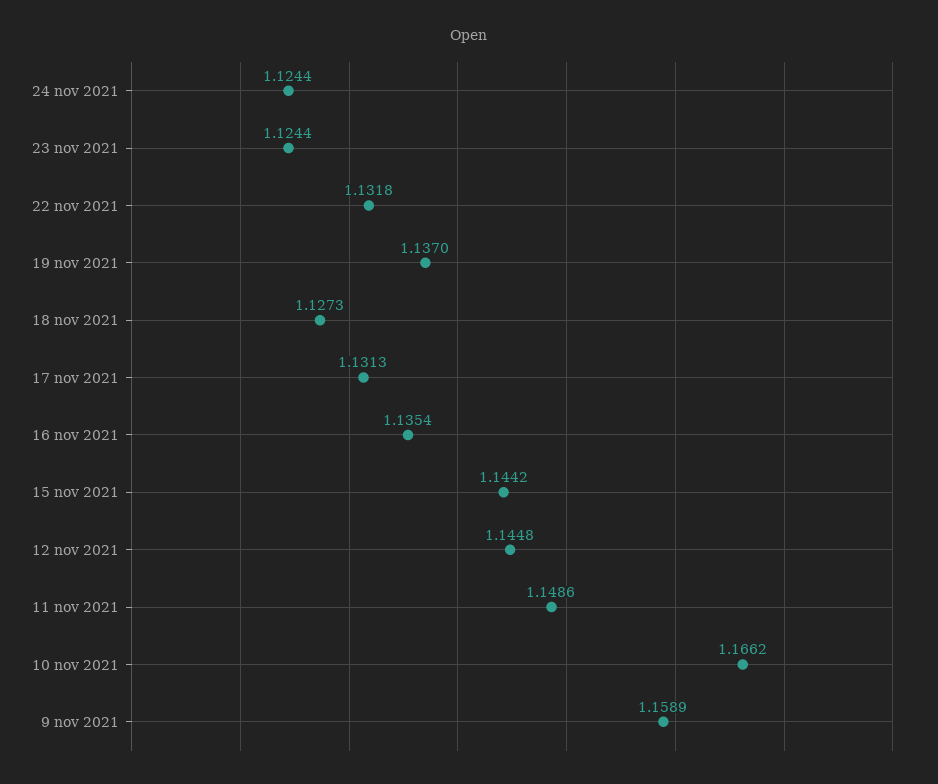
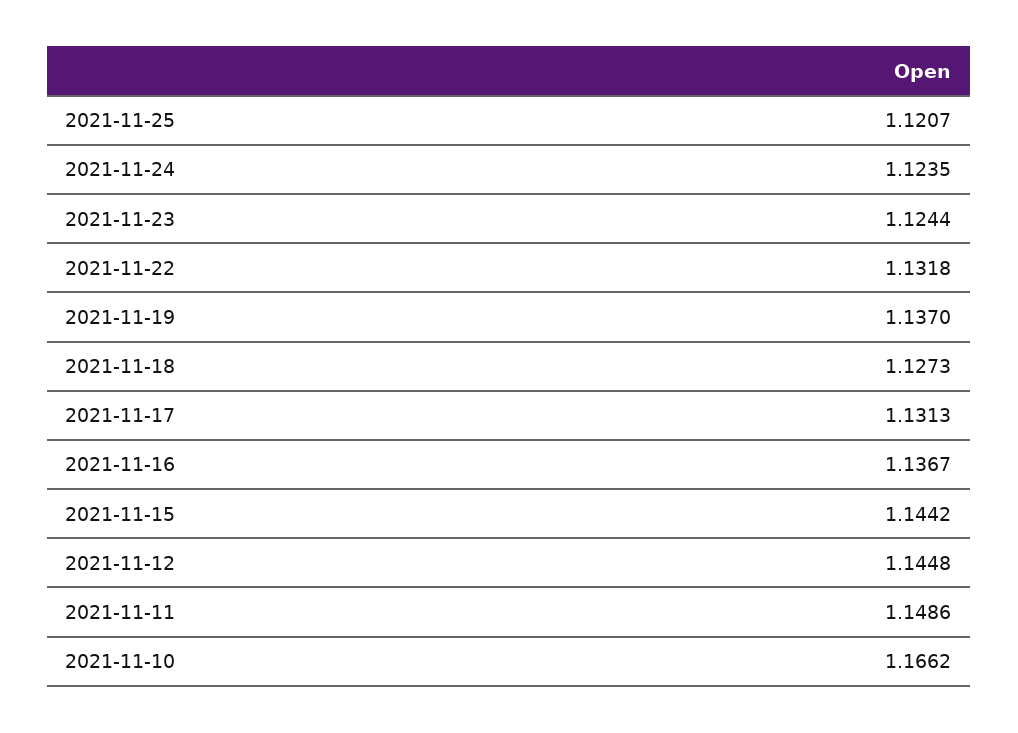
24 nov 2021: 1.1244 -> 1.1235
16 nov 2021: 1.1354 -> 1.1367
9 nov 2021: 1.1589 -> none
2021-11-25: none -> 1.1207

